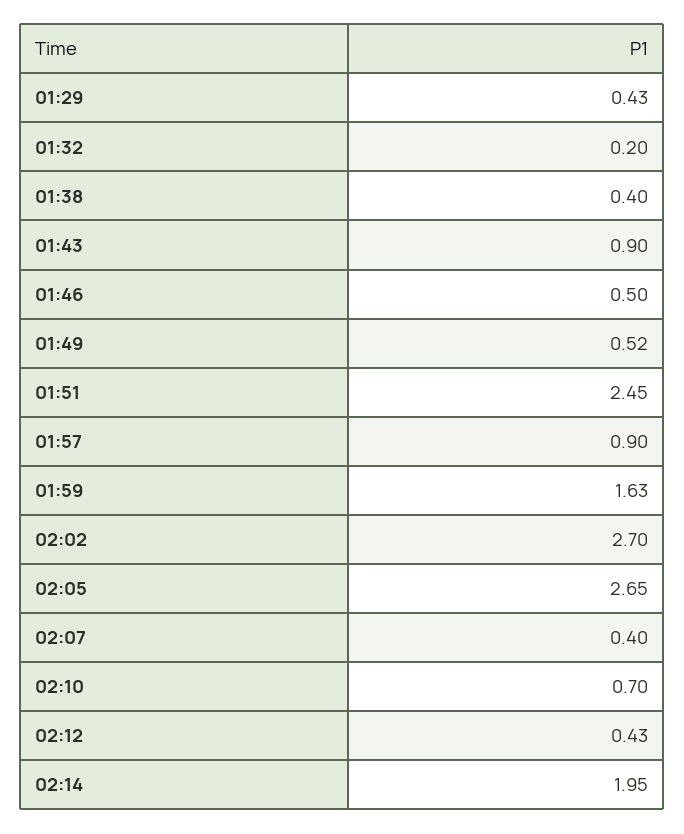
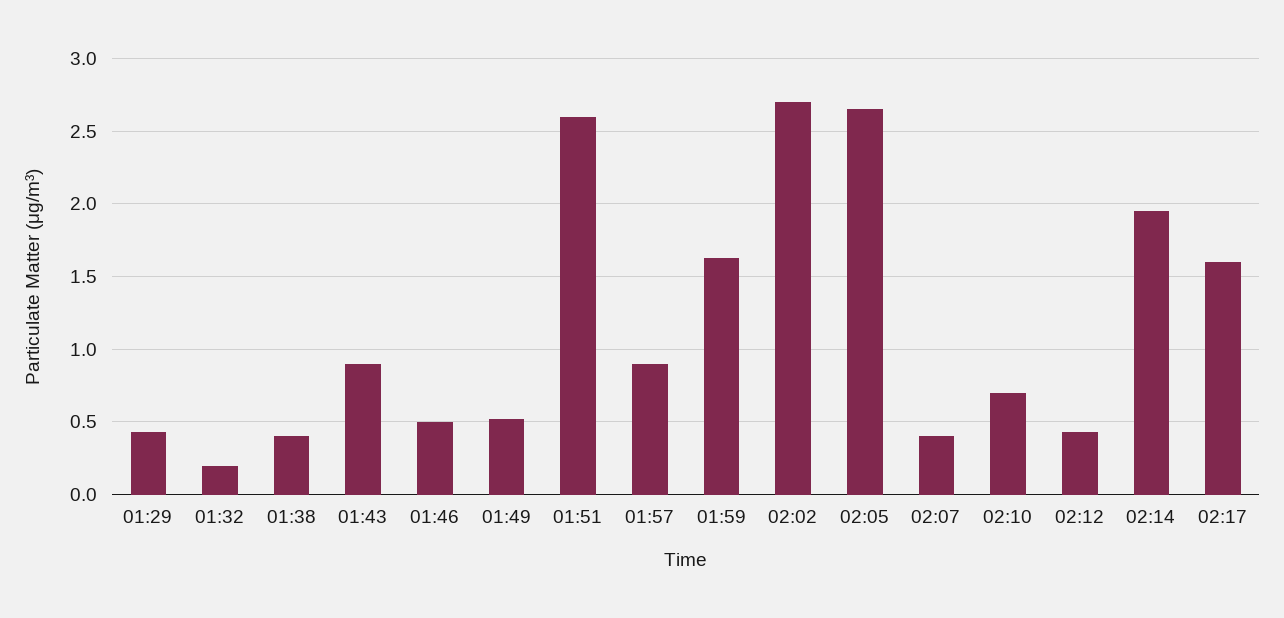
01:51: 2.45 -> 2.6
02:17: none -> 1.6

